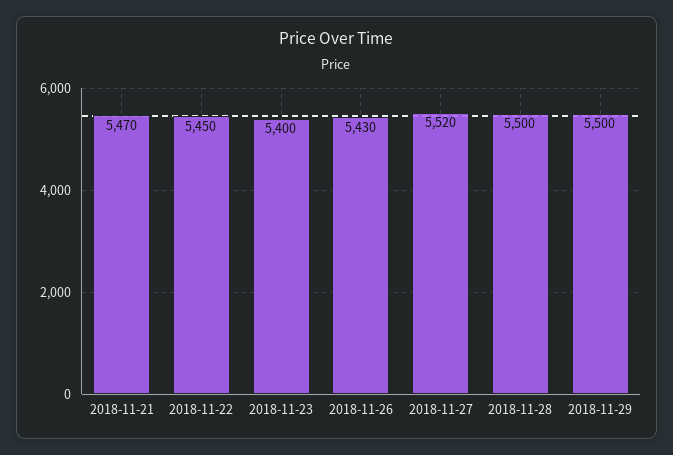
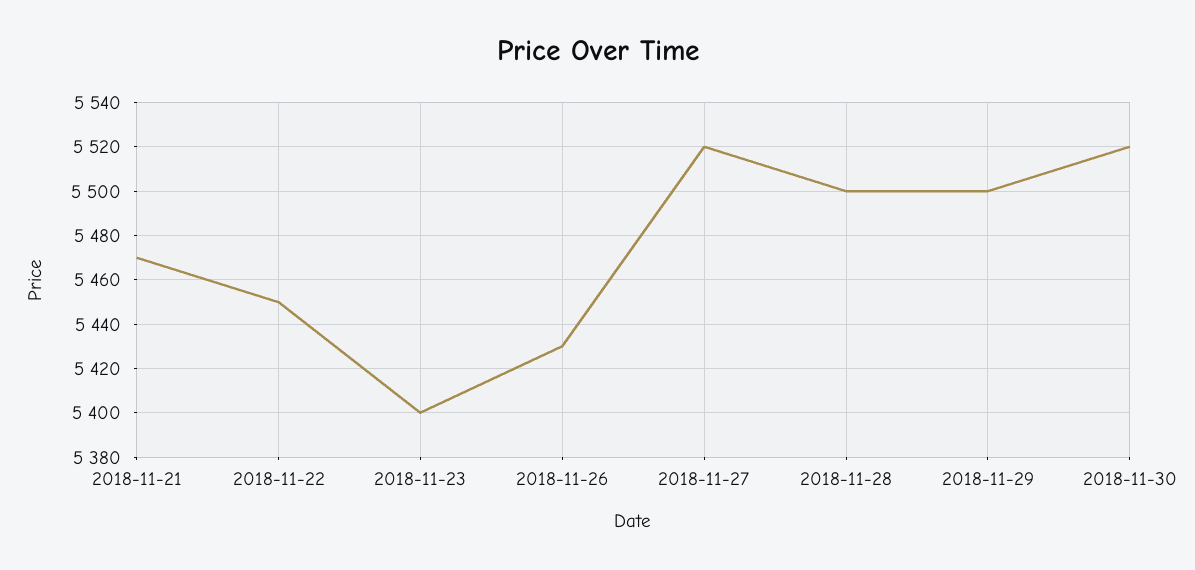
2018-11-30: none -> 5520

